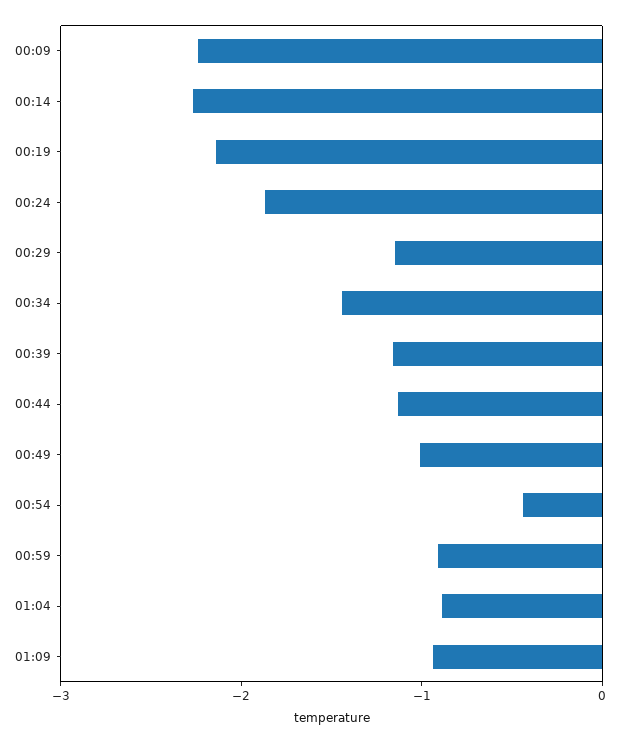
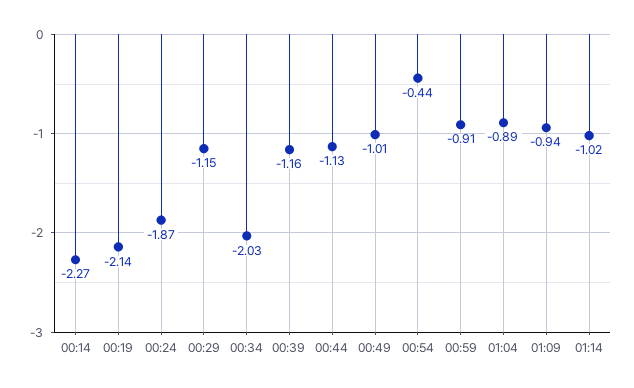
00:09: -2.2 -> none
00:34: -1.4 -> -2.03
01:14: none -> -1.02

